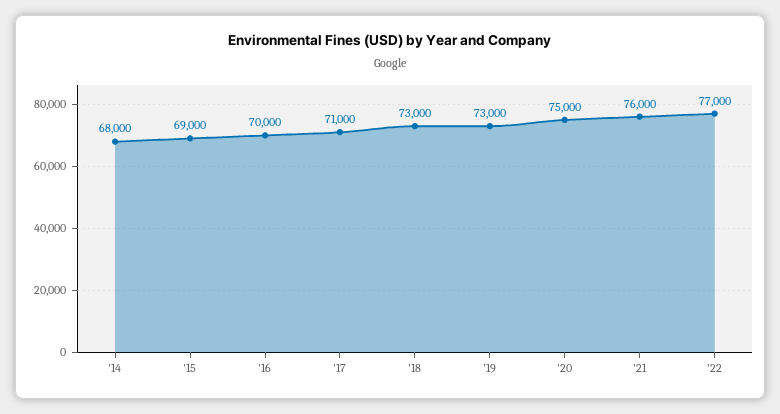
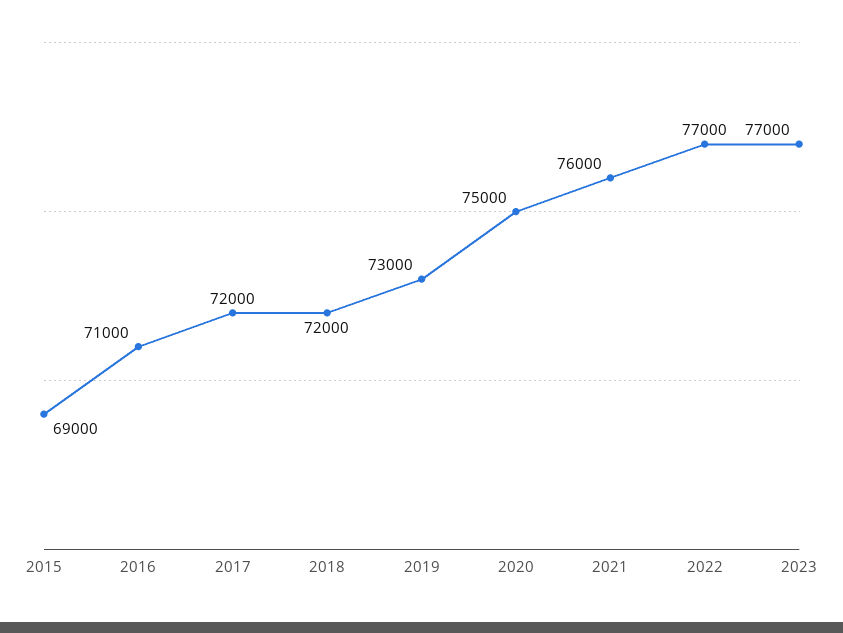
'14: 68000 -> none
'16: 70000 -> 71000
'17: 71000 -> 72000
'18: 73000 -> 72000
2023: none -> 77000

